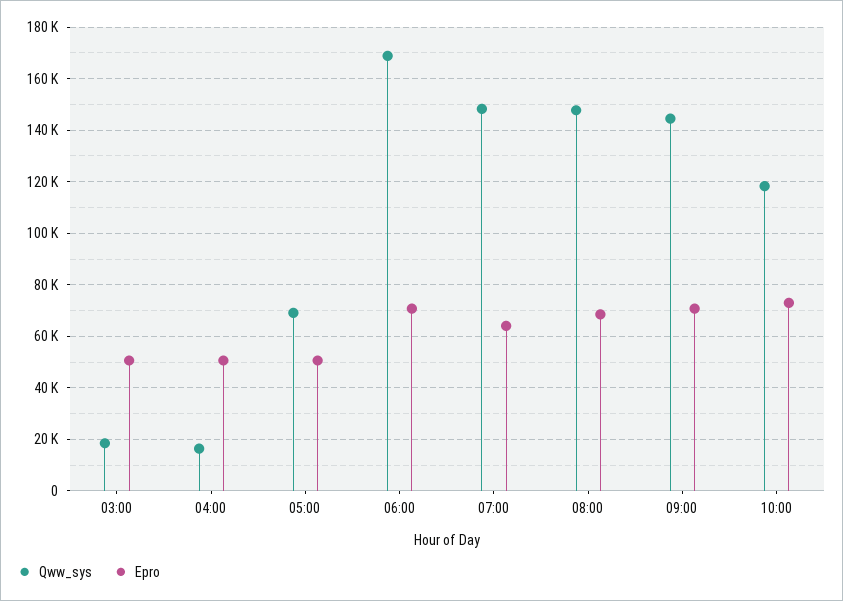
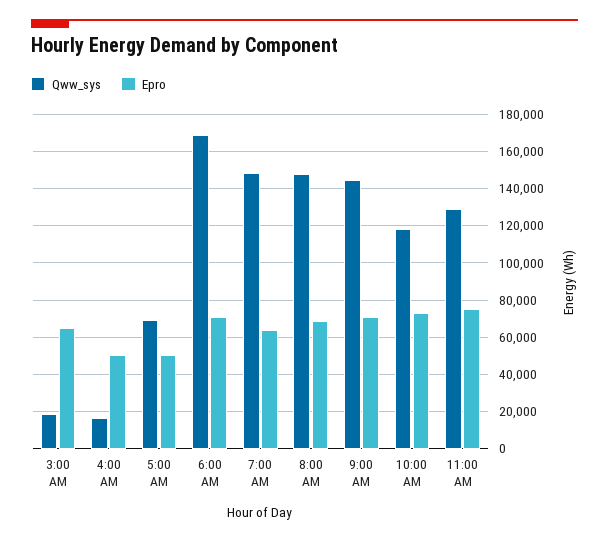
Epro, 03:00: 50000 -> 65000
Qww_sys, 11:00 AM: none -> 130000
Epro, 11:00 AM: none -> 75000

